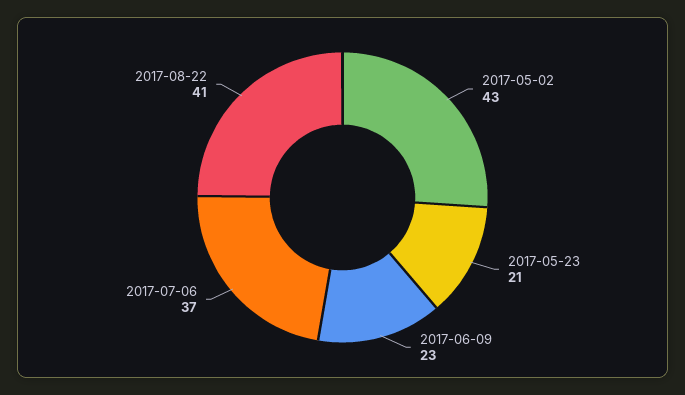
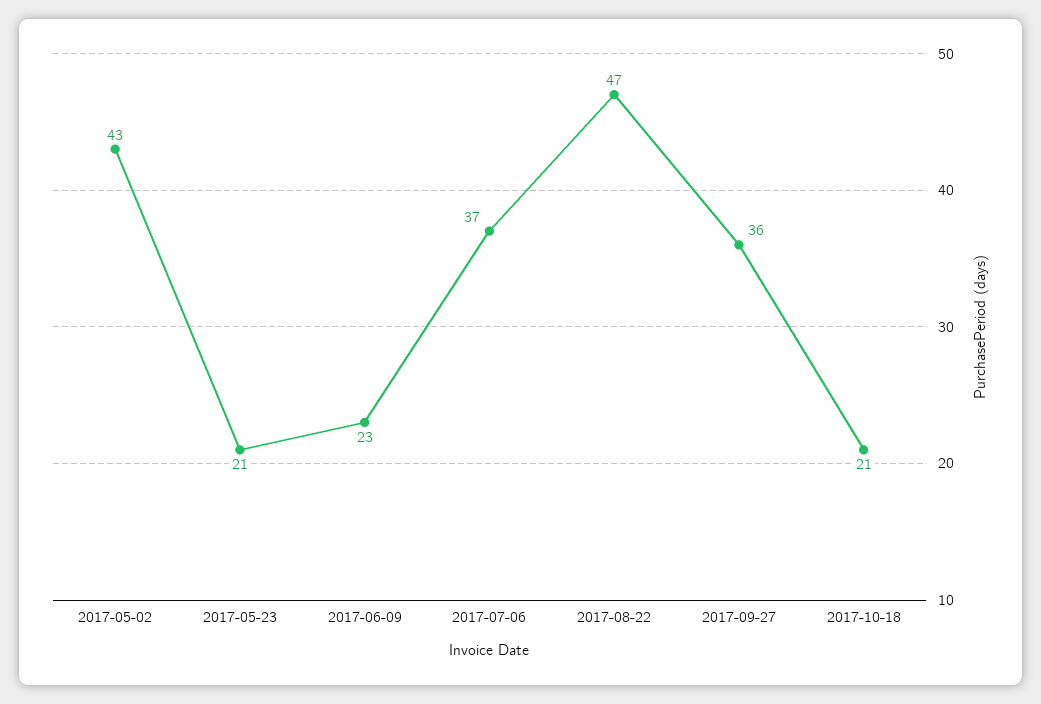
2017-08-22: 41 -> 47
2017-09-27: none -> 36
2017-10-18: none -> 21

